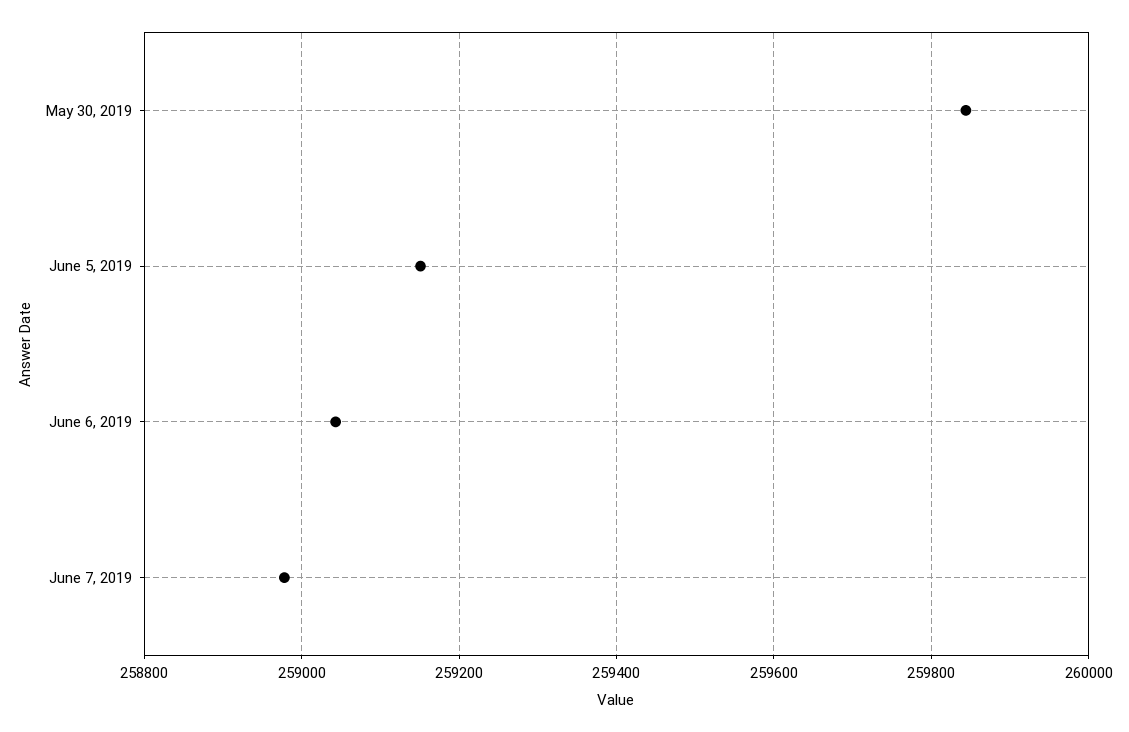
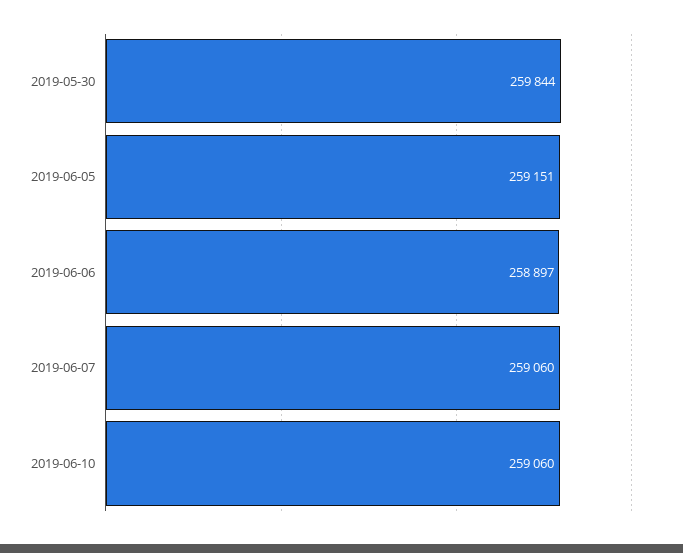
June 6, 2019: 259040 -> 258897
June 7, 2019: 258980 -> 259060
2019-06-10: none -> 259060

